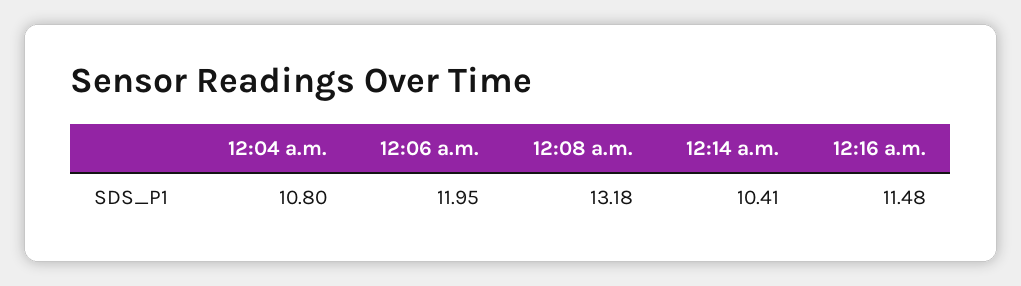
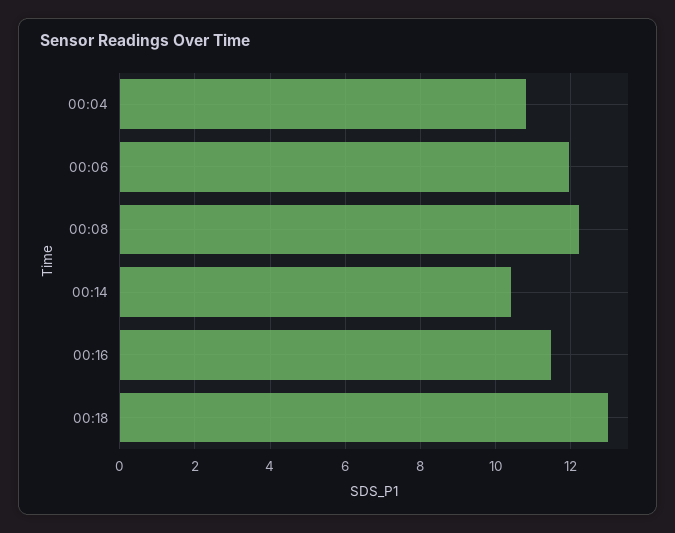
12:08 a.m.: 13.18 -> 12.2
00:18: none -> 13

